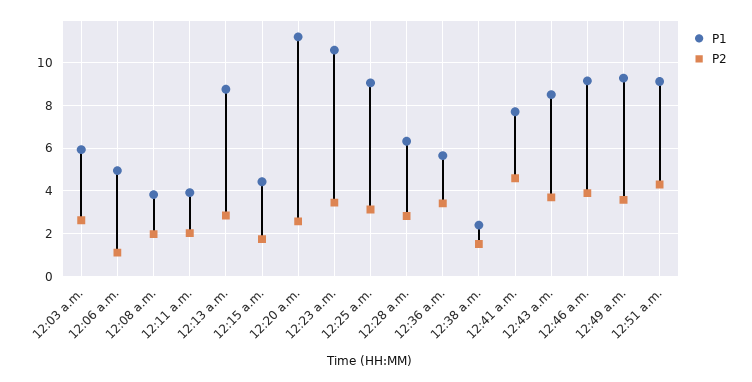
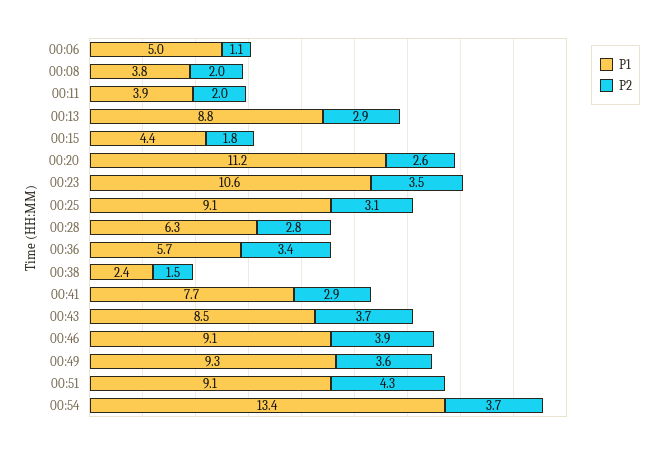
P1, 12:03 a.m.: 6 -> none
P2, 12:03 a.m.: 2.5 -> none
P2, 12:41 a.m.: 4.5 -> 2.9
P1, 00:54: none -> 13.4
P2, 00:54: none -> 3.7

